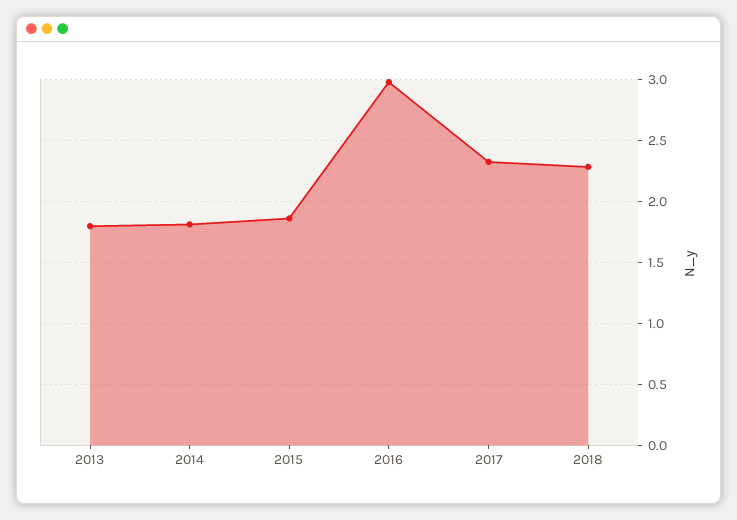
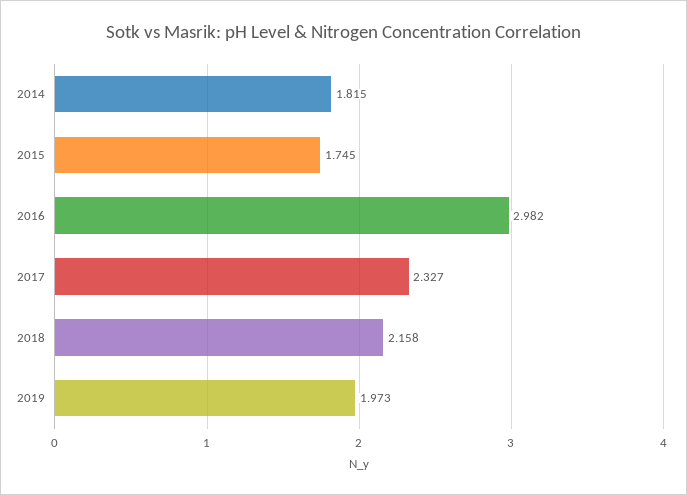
2013: 1.8 -> none
2015: 1.85 -> 1.745
2018: 2.3 -> 2.158
2019: none -> 1.973

